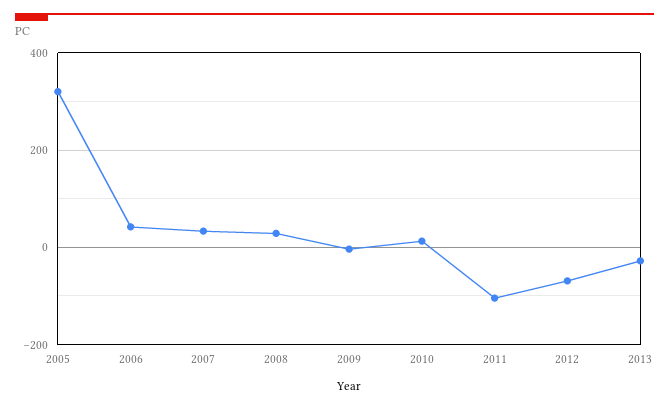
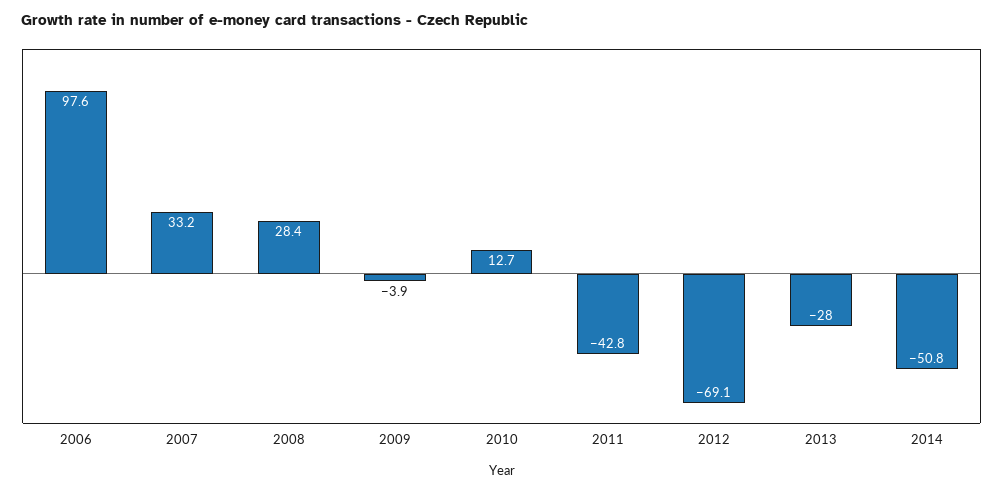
2005: 320 -> none
2006: 40 -> 97.6
2011: -100 -> -42.8
2014: none -> -50.8

